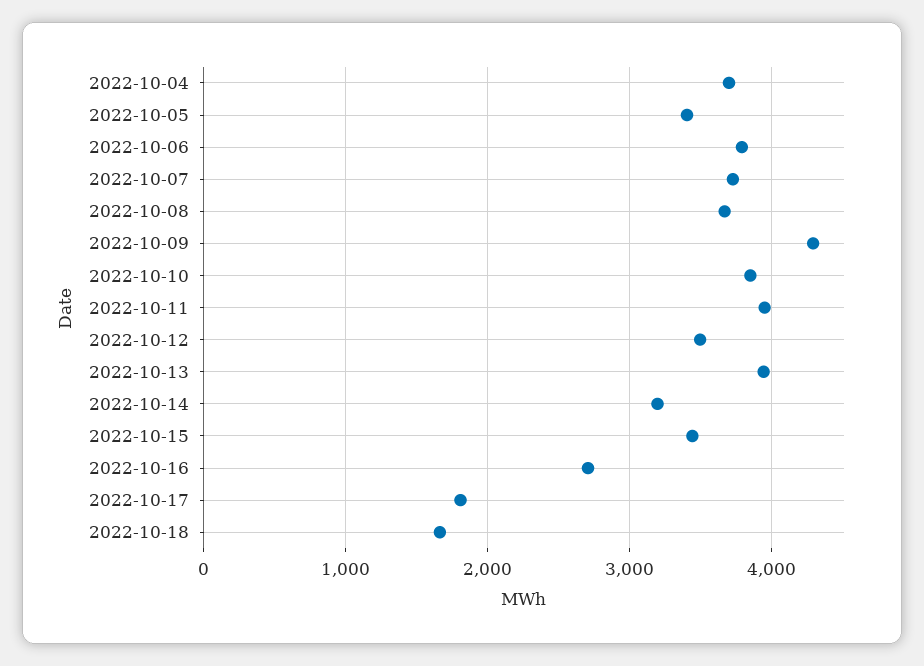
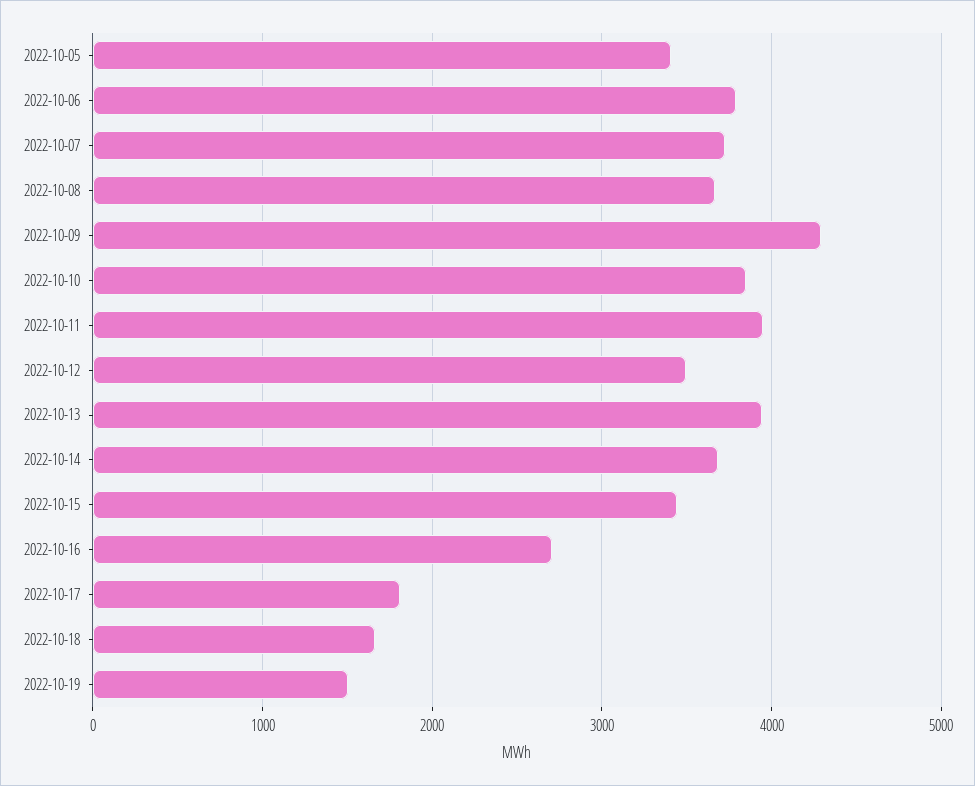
2022-10-04: 3700 -> none
2022-10-14: 3200 -> 3700
2022-10-19: none -> 1500

